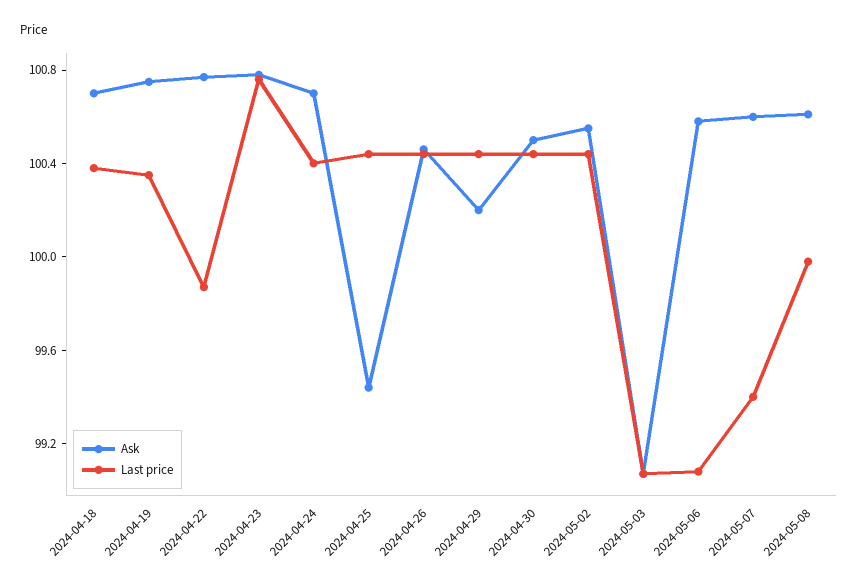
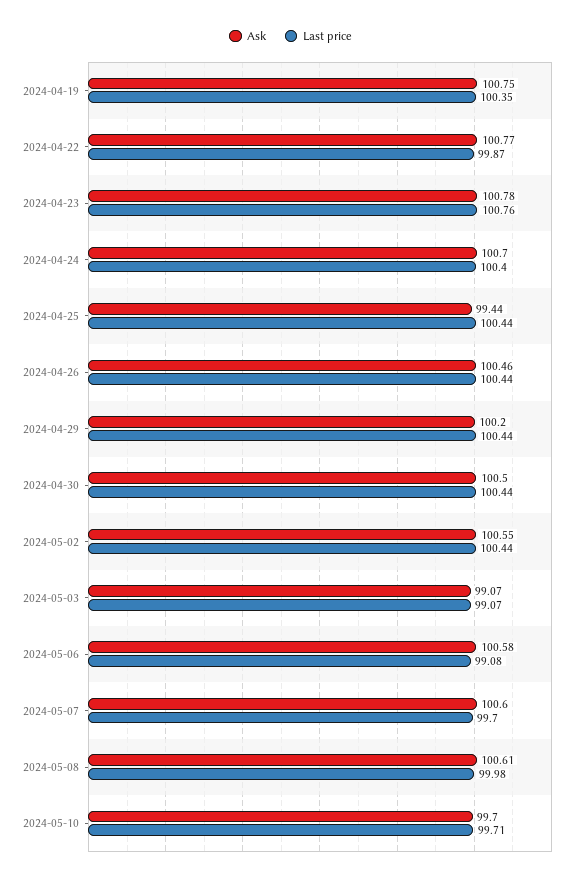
Ask, 2024-04-18: 100.7 -> none
Last price, 2024-04-18: 100.4 -> none
Last price, 2024-05-07: 99.4 -> 99.7
Ask, 2024-05-10: none -> 99.7
Last price, 2024-05-10: none -> 99.71

